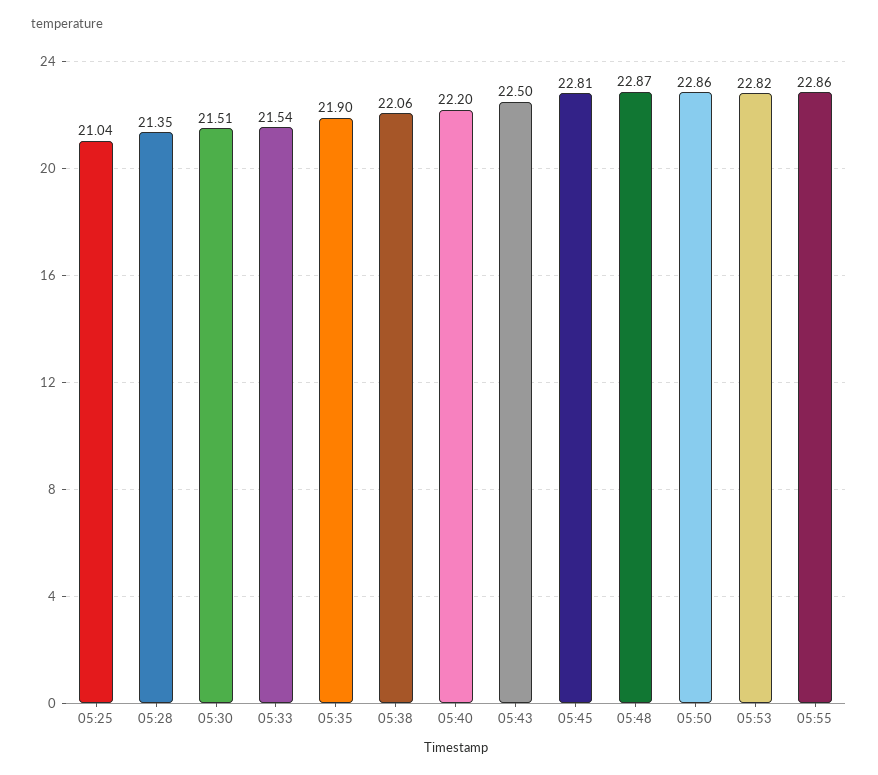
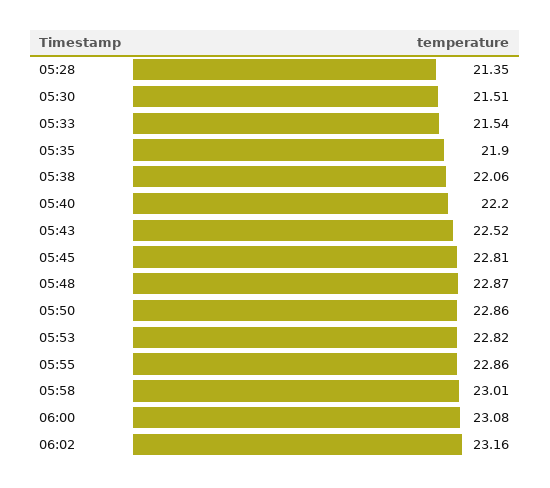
05:25: 21.04 -> none
05:43: 22.5 -> 22.52
05:58: none -> 23.01
06:00: none -> 23.08
06:02: none -> 23.16

